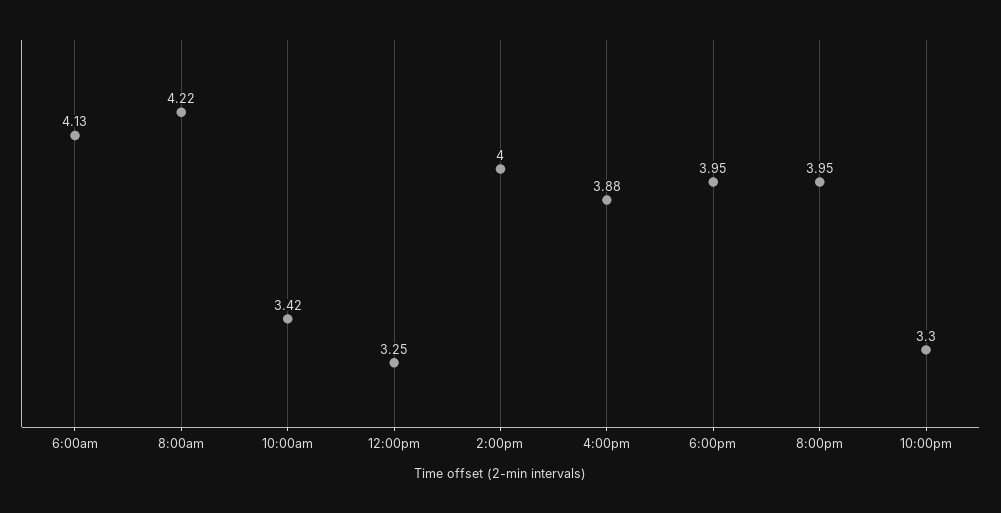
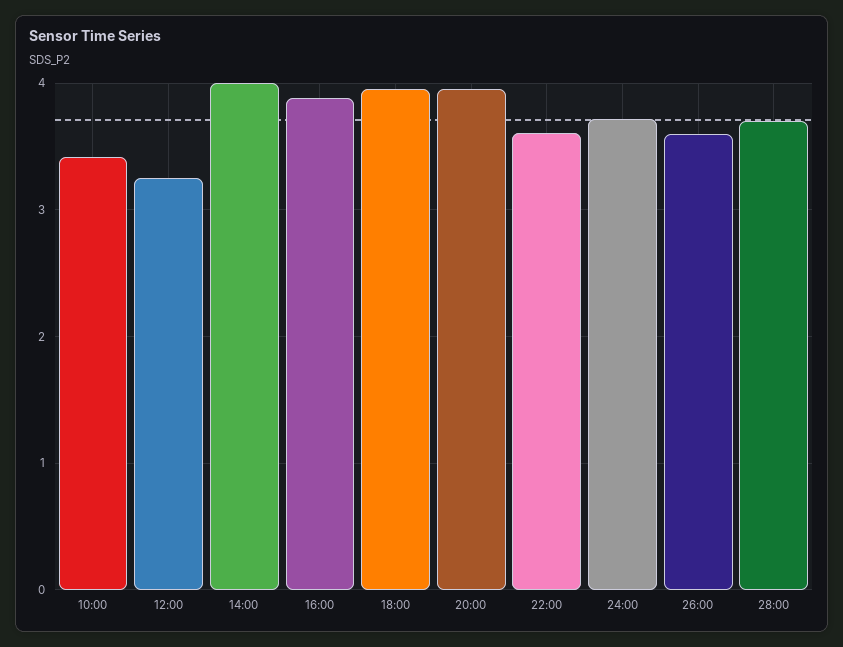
6:00am: 4.13 -> none
8:00am: 4.22 -> none
10:00pm: 3.3 -> 3.6
24:00: none -> 3.7
26:00: none -> 3.6
28:00: none -> 3.7

